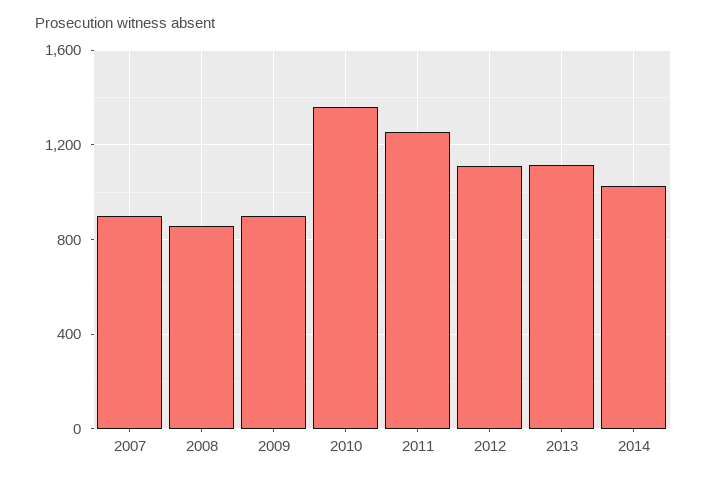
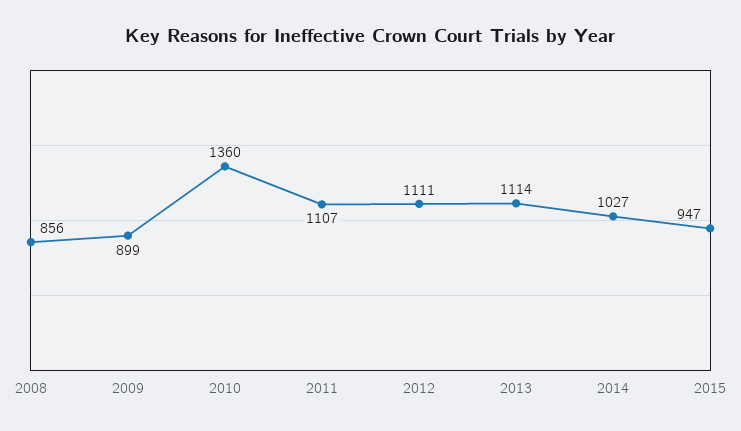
2007: 900 -> none
2011: 1250 -> 1107
2015: none -> 947

